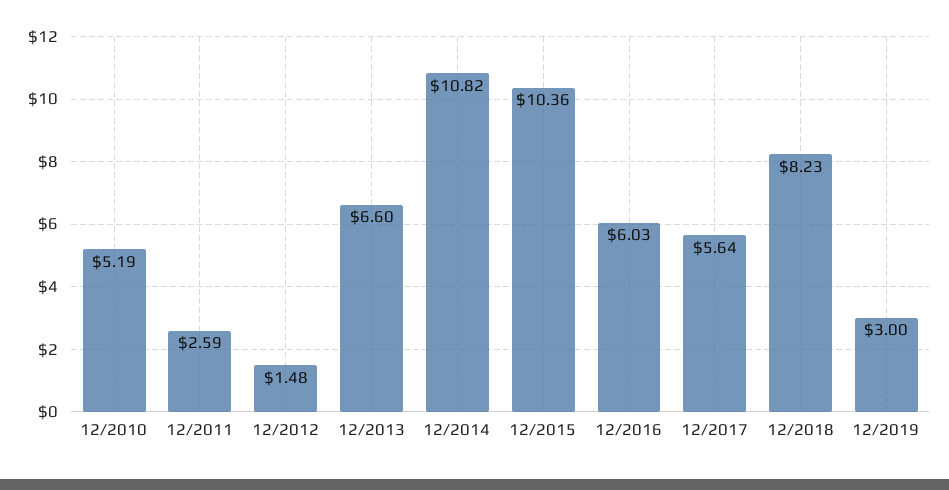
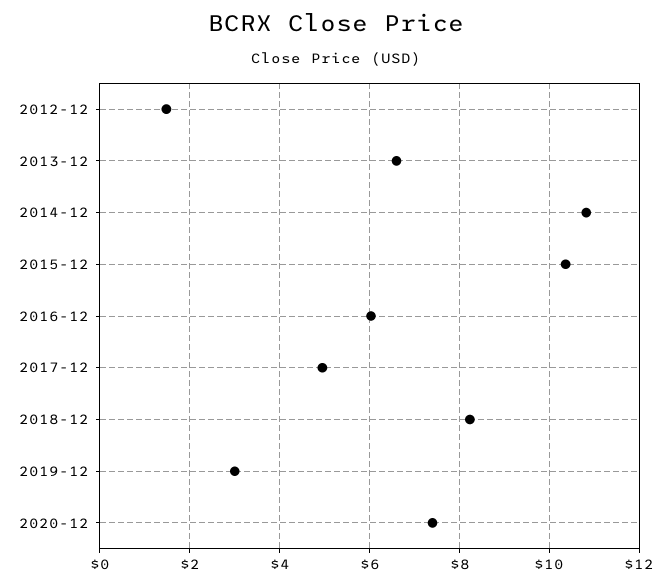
12/2010: 5.19 -> none
12/2011: 2.59 -> none
12/2017: 5.64 -> 5
2020-12: none -> 7.4

